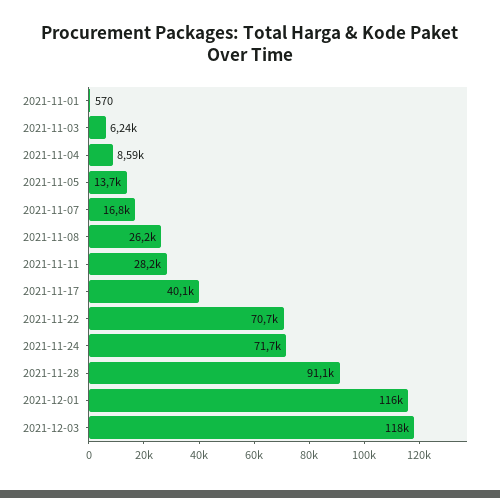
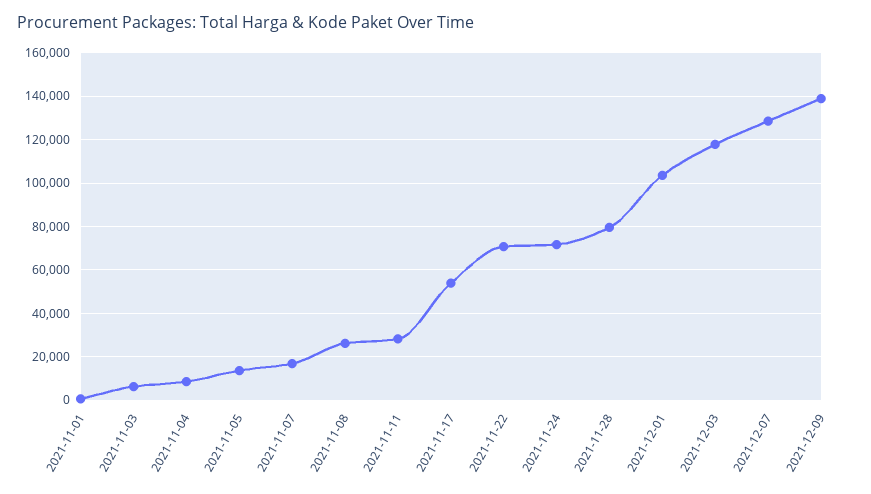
2021-11-17: 40100 -> 55000
2021-11-28: 91100 -> 80000
2021-12-01: 116000 -> 105000
2021-12-07: none -> 130000
2021-12-09: none -> 140000

